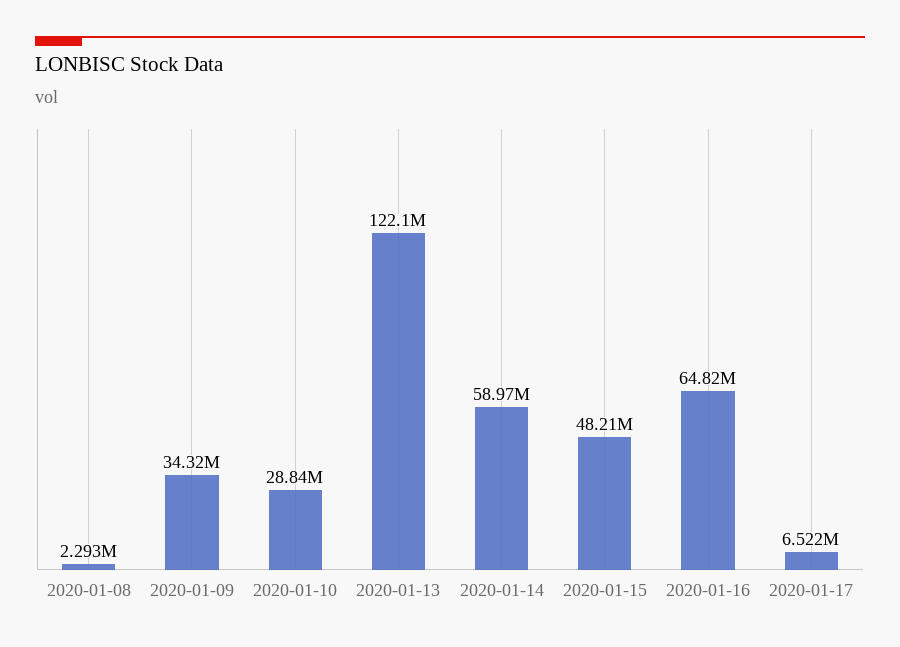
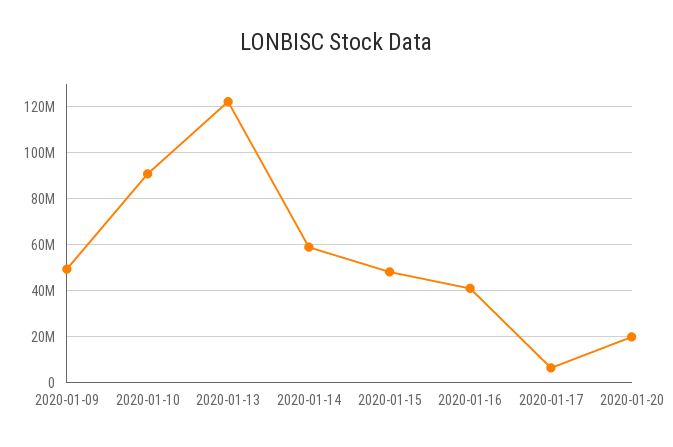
2020-01-08: 2293000 -> none
2020-01-09: 34320000 -> 50000000
2020-01-10: 28840000 -> 90000000
2020-01-16: 64820000 -> 40000000
2020-01-20: none -> 20000000

